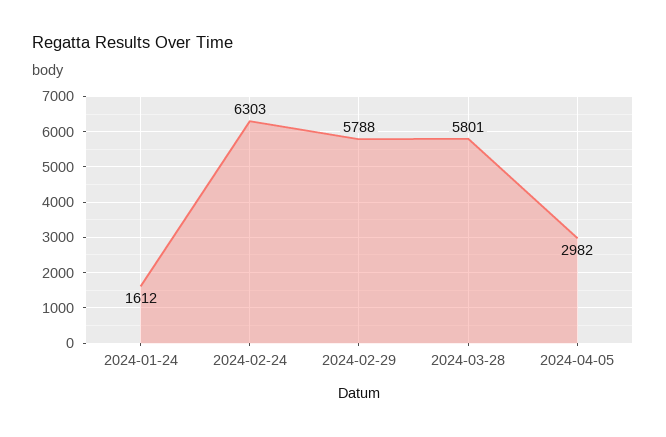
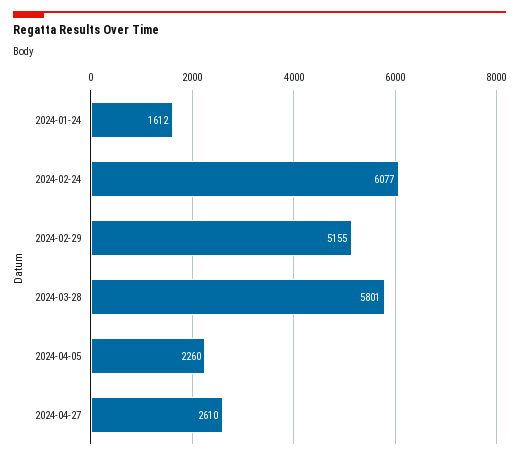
2024-02-24: 6303 -> 6077
2024-02-29: 5788 -> 5155
2024-04-05: 2982 -> 2260
2024-04-27: none -> 2610

